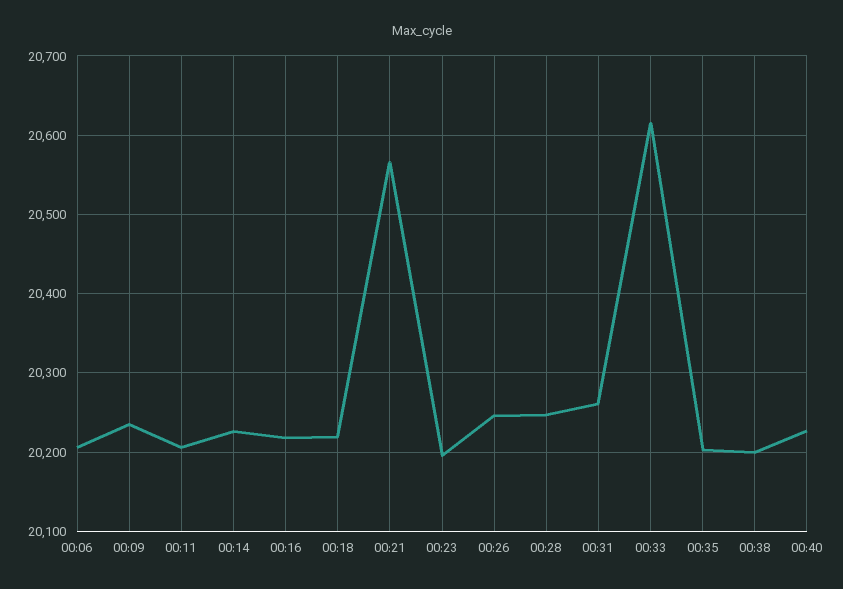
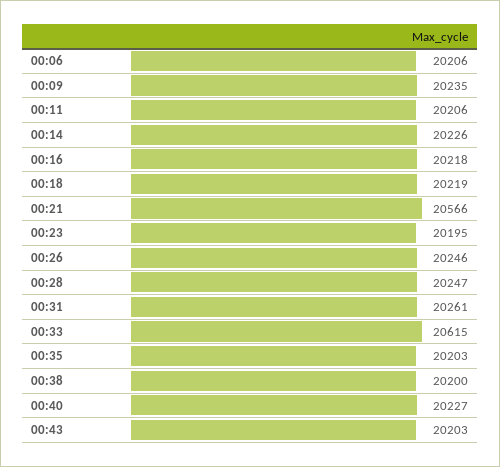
00:43: none -> 20203

